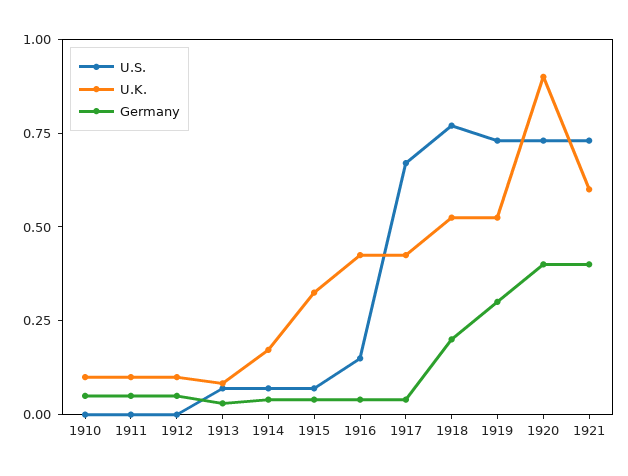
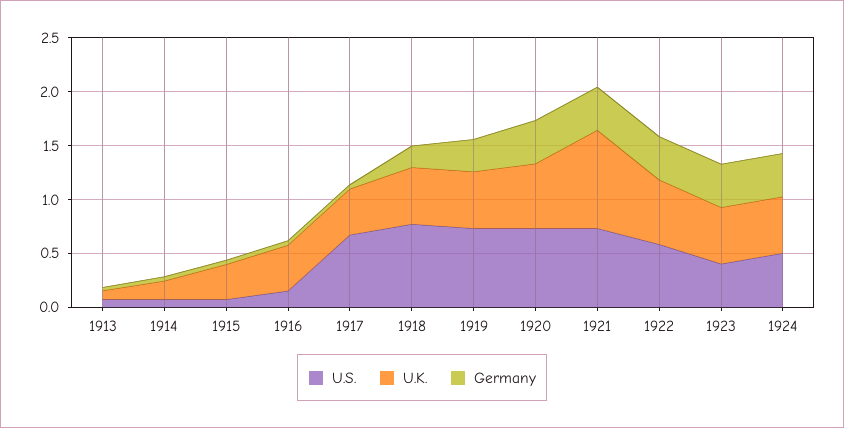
U.S., 1910: 0 -> none
U.K., 1910: 0.1 -> none
Germany, 1910: 0.05 -> none
U.S., 1911: 0 -> none
U.K., 1911: 0.1 -> none
Germany, 1911: 0.05 -> none
U.S., 1912: 0 -> none
U.K., 1912: 0.1 -> none
Germany, 1912: 0.05 -> none
U.K., 1920: 0.9 -> 0.6
U.K., 1921: 0.6 -> 0.9
U.S., 1922: none -> 0.6
U.K., 1922: none -> 0.6
Germany, 1922: none -> 0.4
U.S., 1923: none -> 0.4
U.K., 1923: none -> 0.5
Germany, 1923: none -> 0.4
U.S., 1924: none -> 0.5
U.K., 1924: none -> 0.5
Germany, 1924: none -> 0.4

